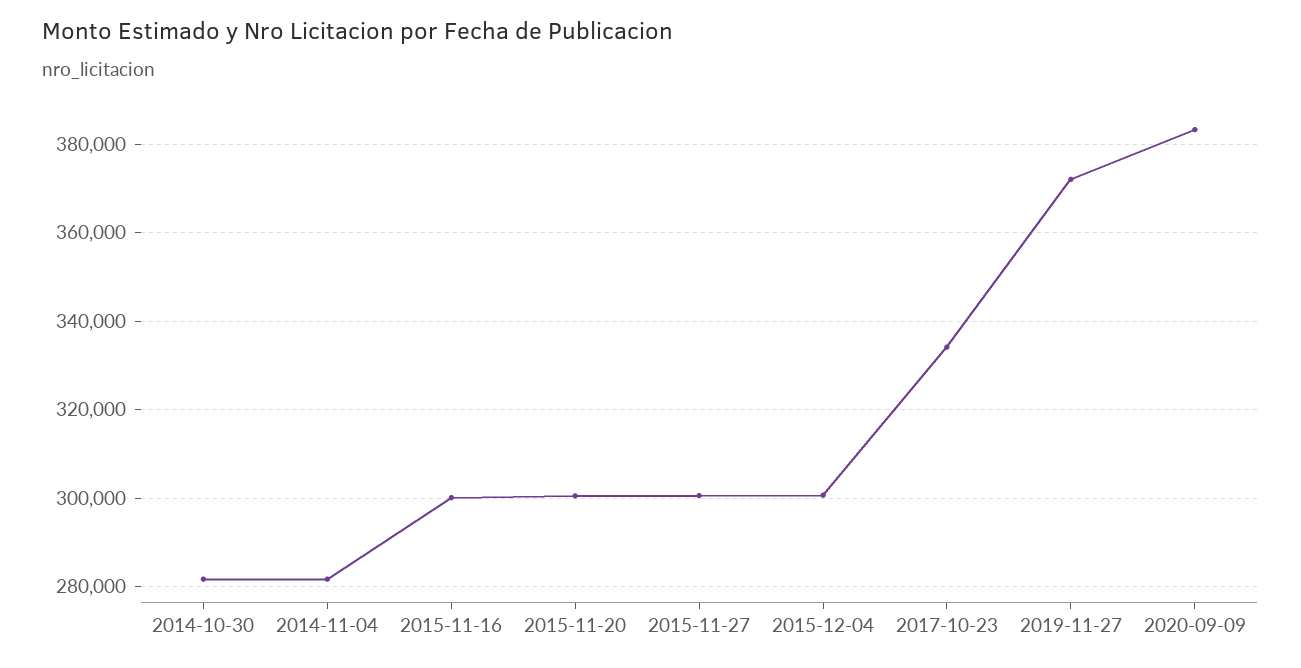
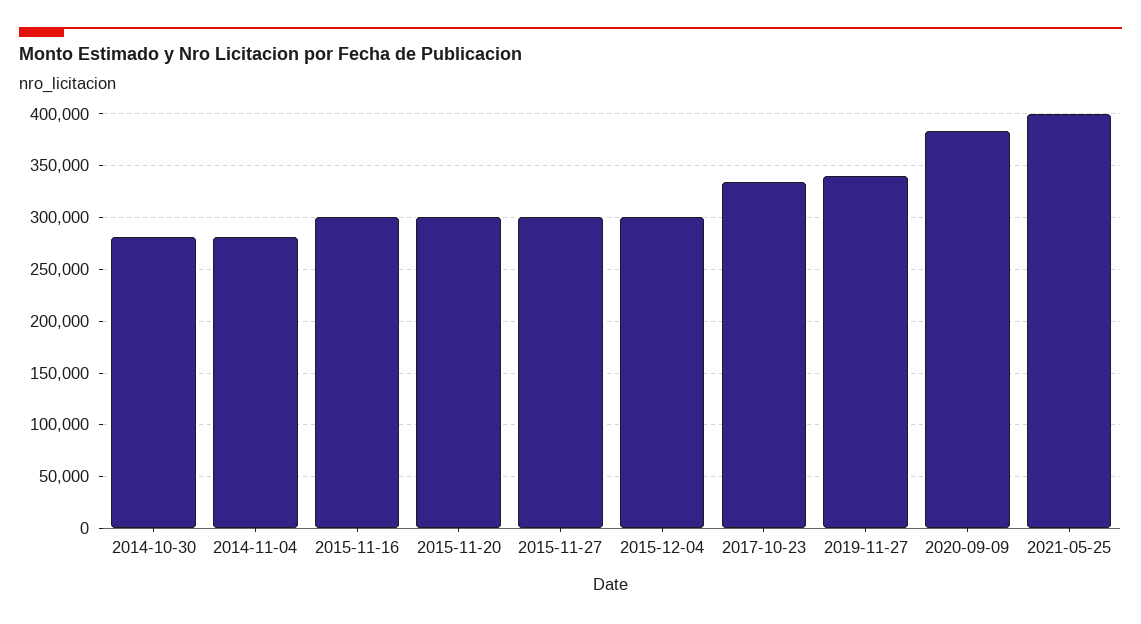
2019-11-27: 372000 -> 340000
2021-05-25: none -> 400000

